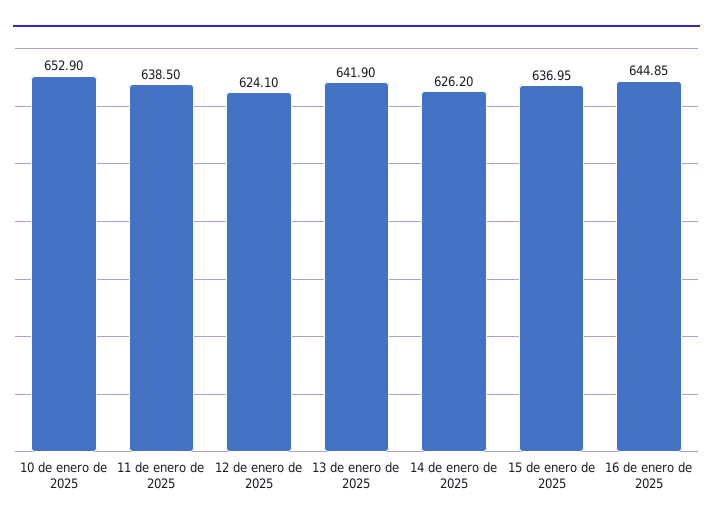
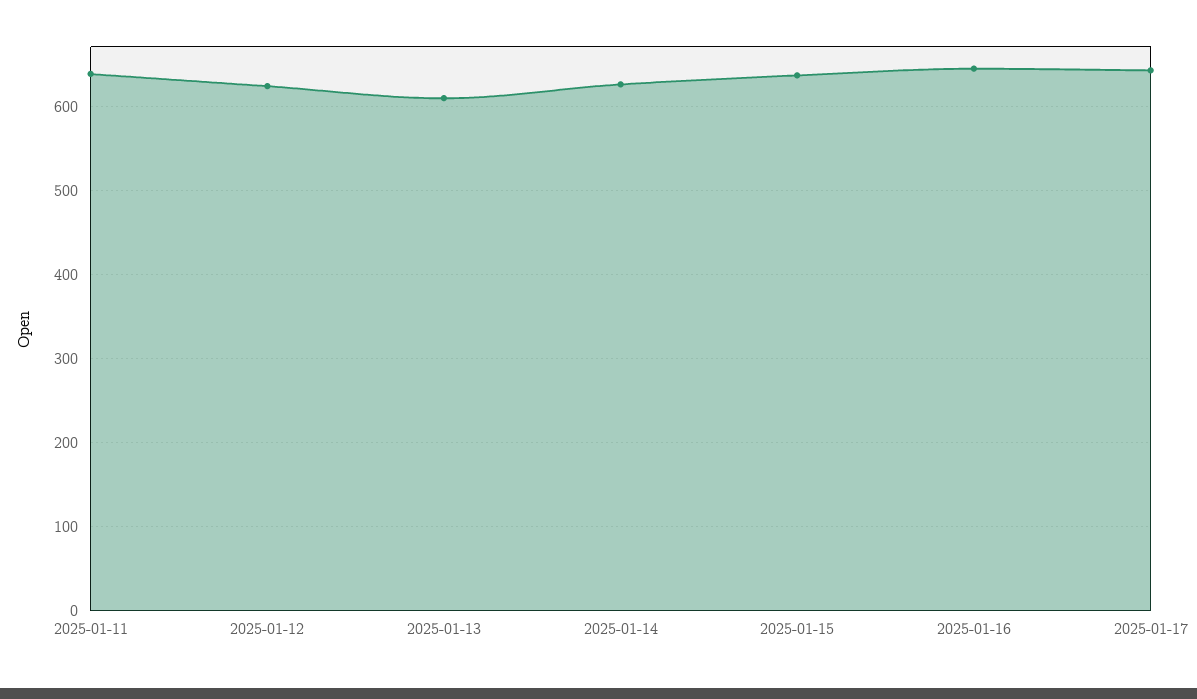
10 de enero de 2025: 652.9 -> none
13 de enero de 2025: 641.9 -> 610
2025-01-17: none -> 640

